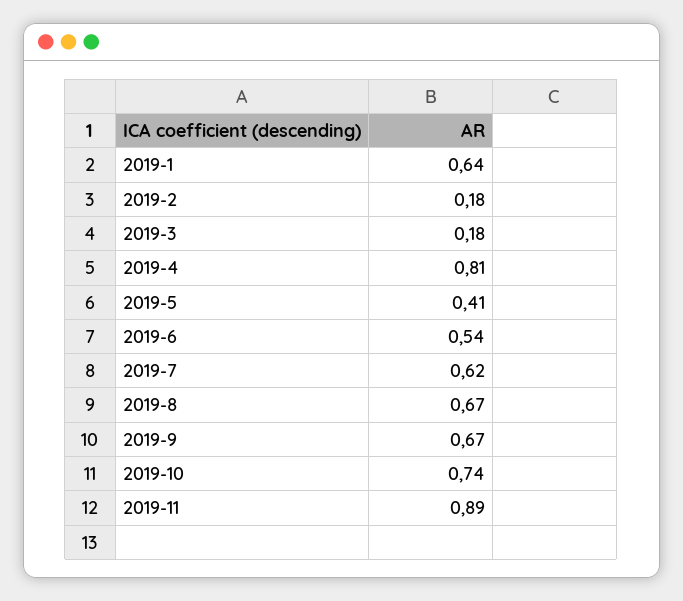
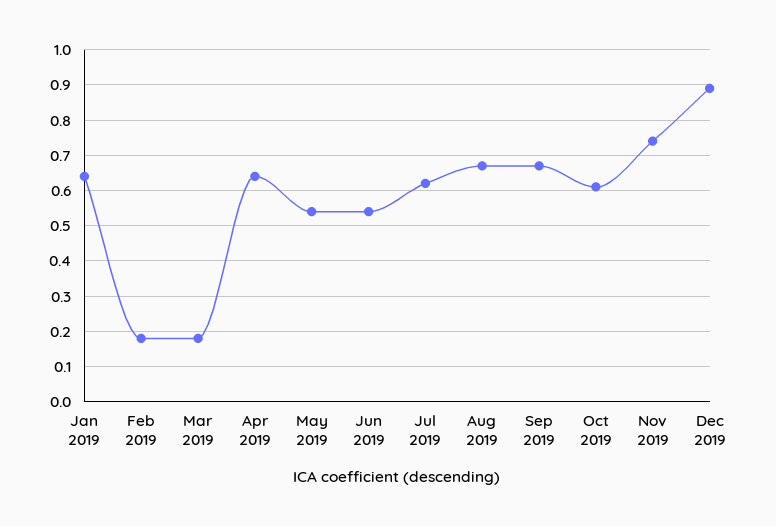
2019-4: 0.81 -> 0.65
2019-5: 0.41 -> 0.55
2019-10: 0.74 -> 0.6
2019-11: 0.89 -> 0.75
Dec 2019: none -> 0.9

